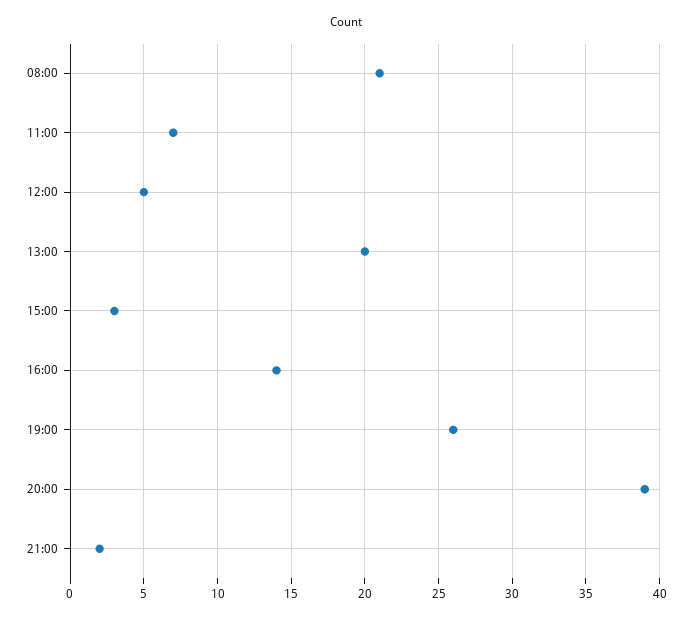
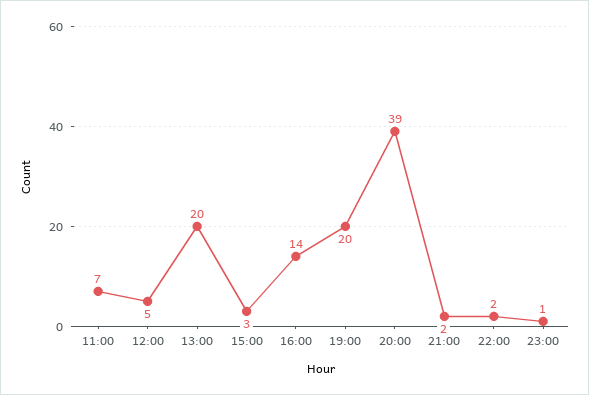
08:00: 21 -> none
19:00: 26 -> 20
22:00: none -> 2
23:00: none -> 1

